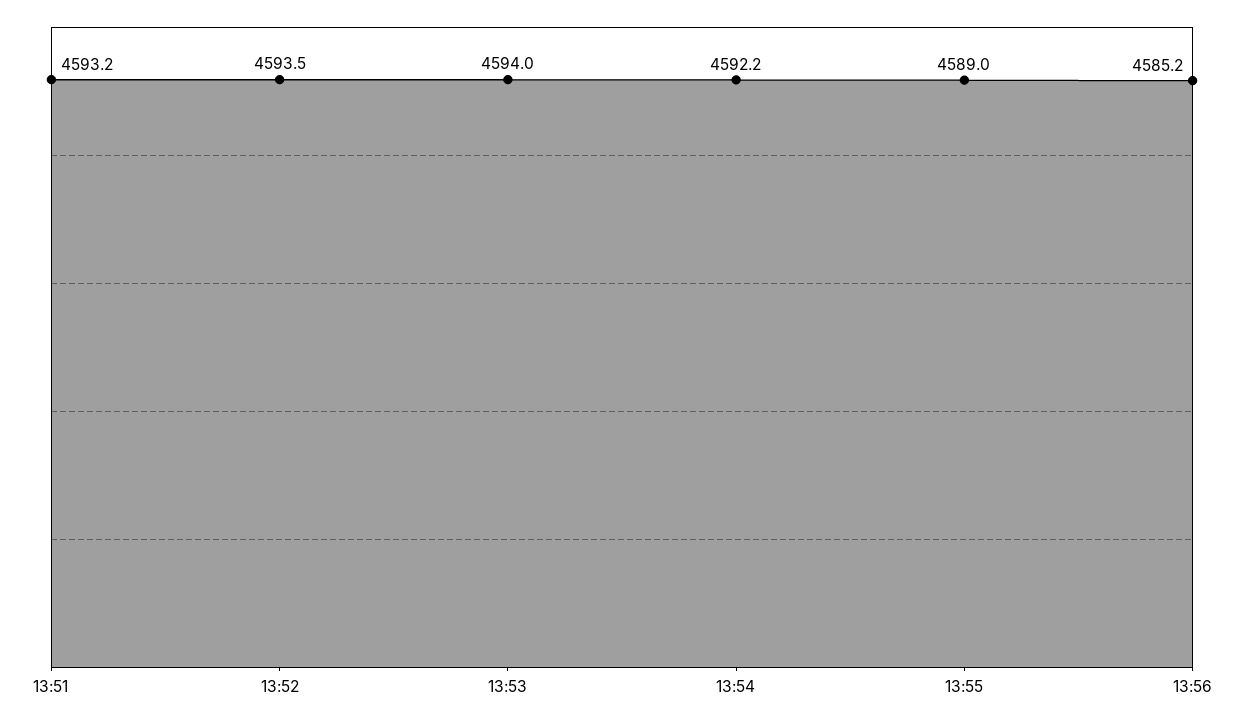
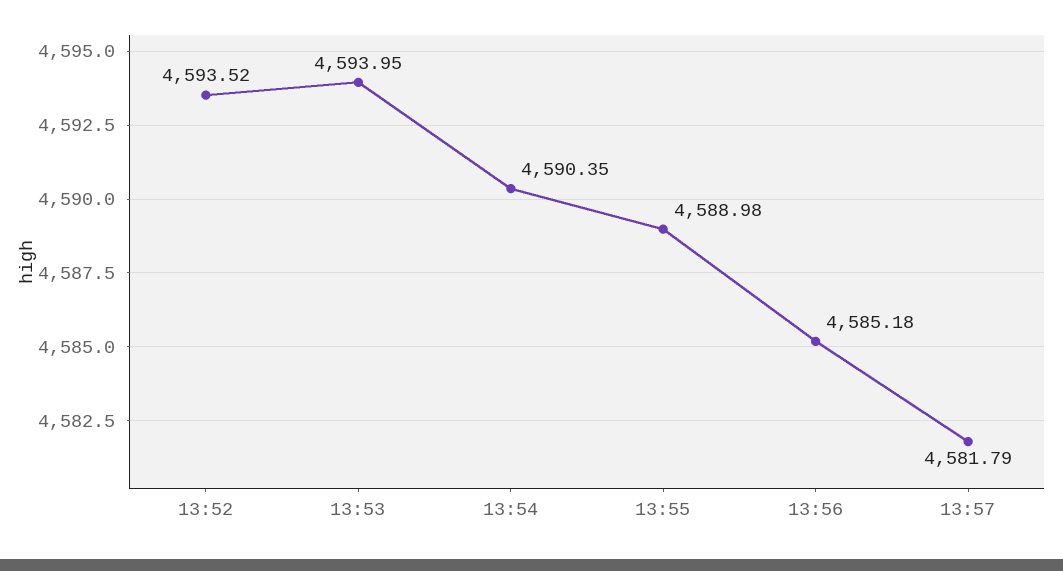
13:51: 4593.2 -> none
13:54: 4592.2 -> 4590.35
13:57: none -> 4581.79

